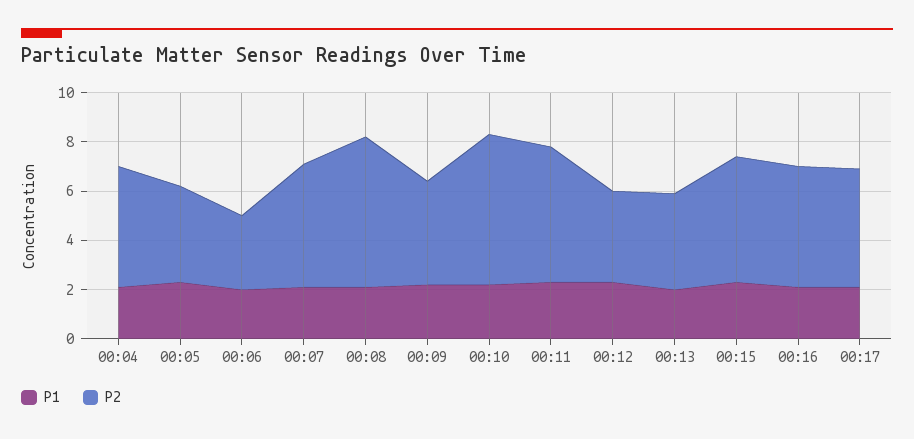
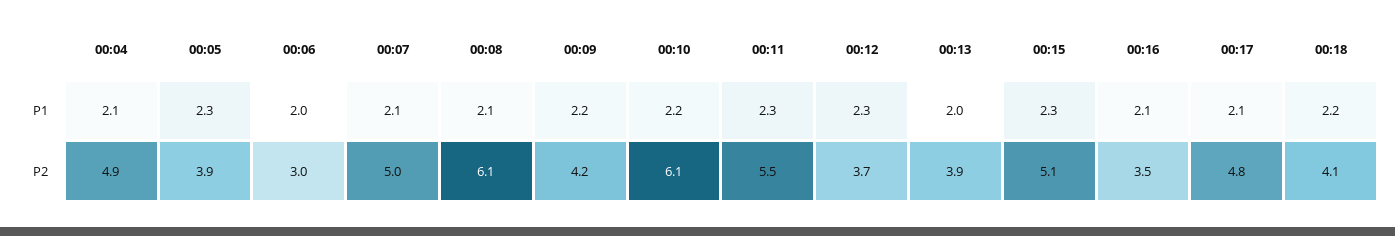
P2, 00:16: 5 -> 3.5
P1, 00:18: none -> 2.2
P2, 00:18: none -> 4.1

